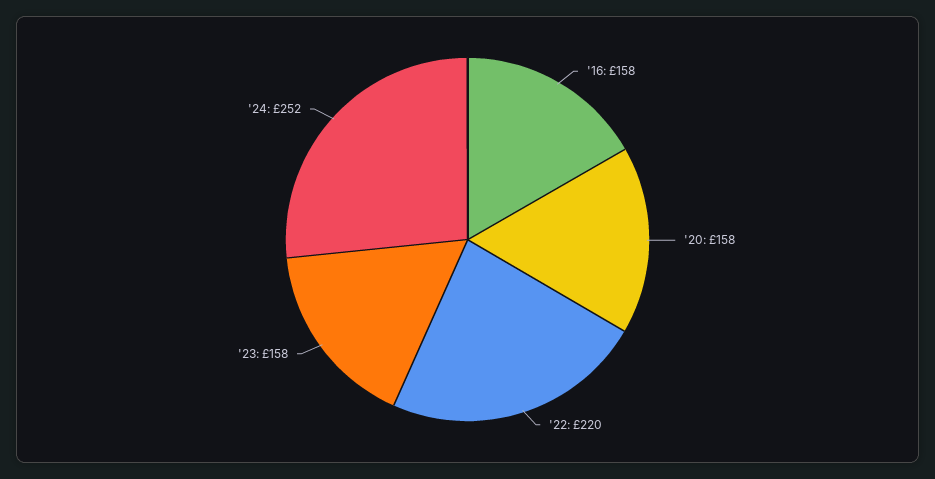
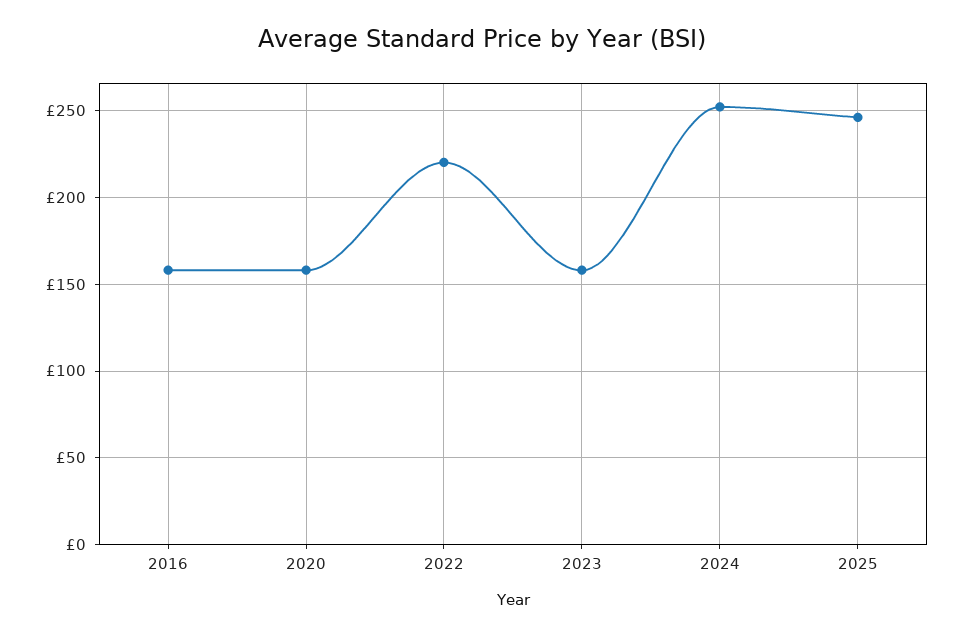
2025: none -> 245

